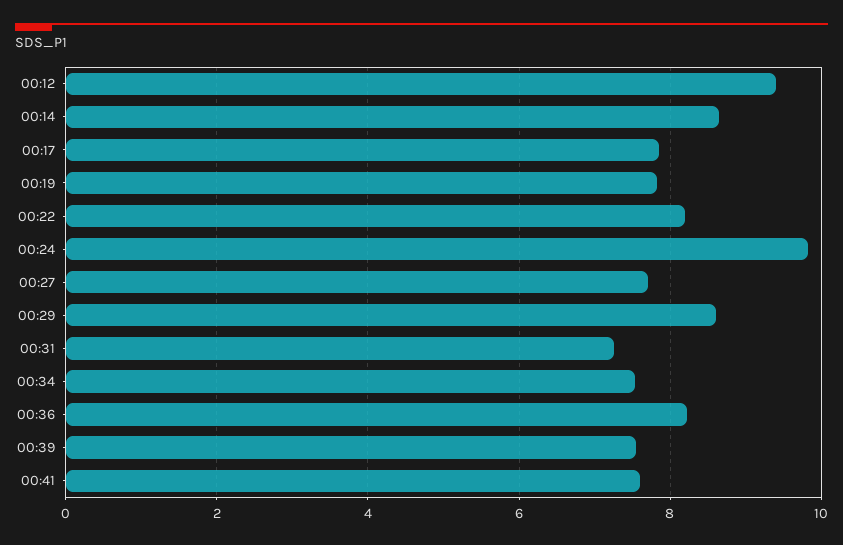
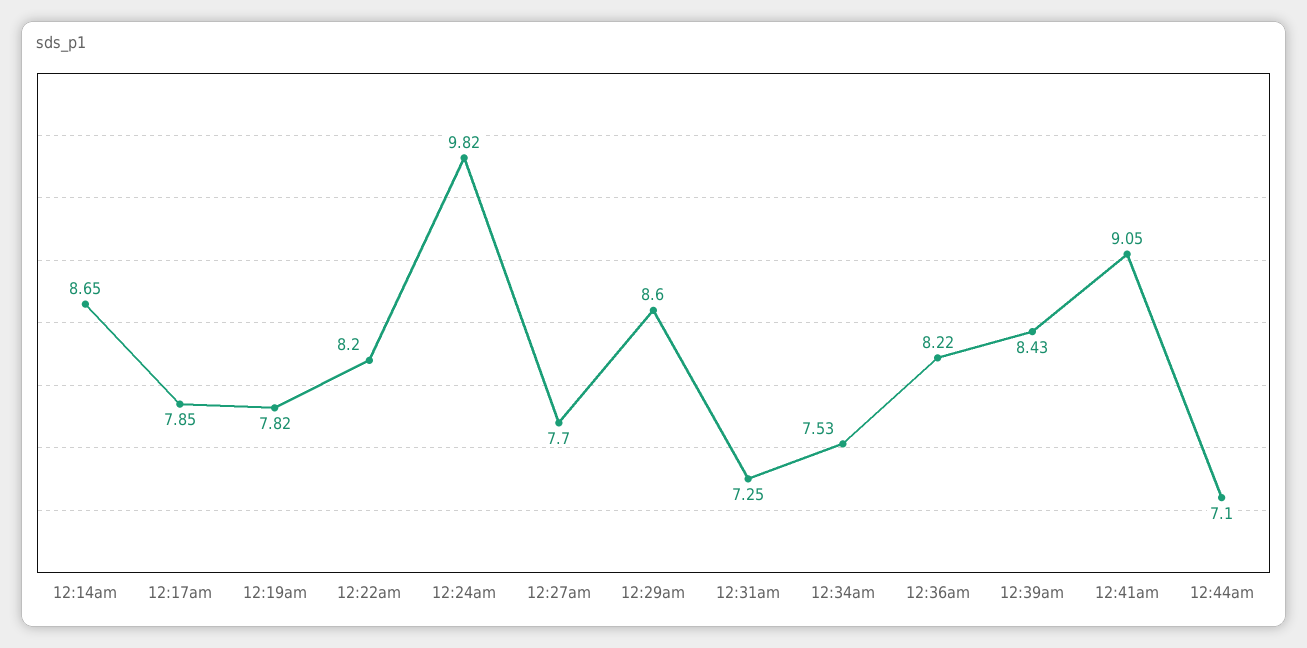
00:12: 9.4 -> none
00:39: 7.6 -> 8.43
00:41: 7.6 -> 9.05
12:44am: none -> 7.1

